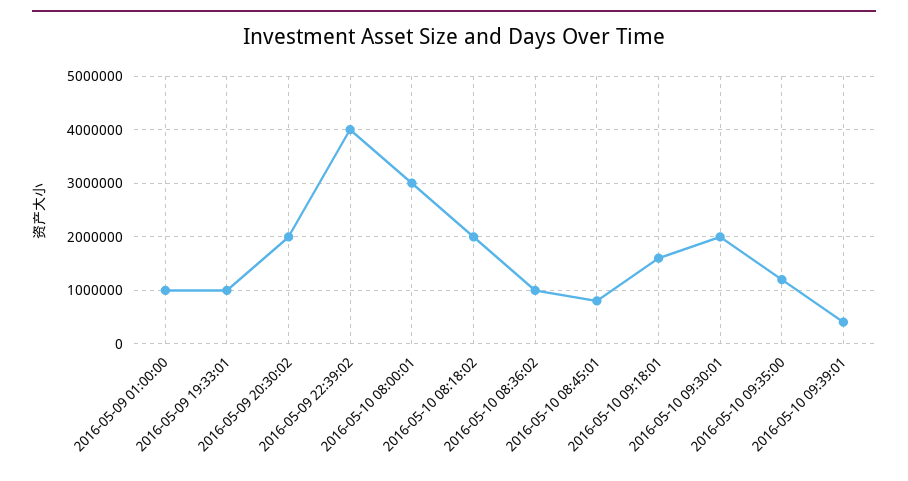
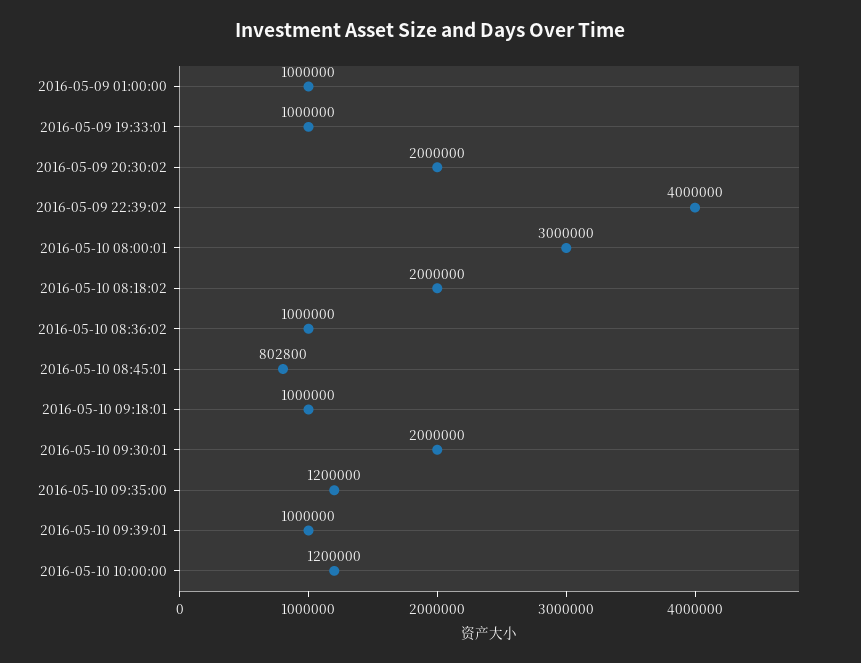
2016-05-10 09:18:01: 1600000 -> 1000000
2016-05-10 09:39:01: 400000 -> 1000000
2016-05-10 10:00:00: none -> 1200000

